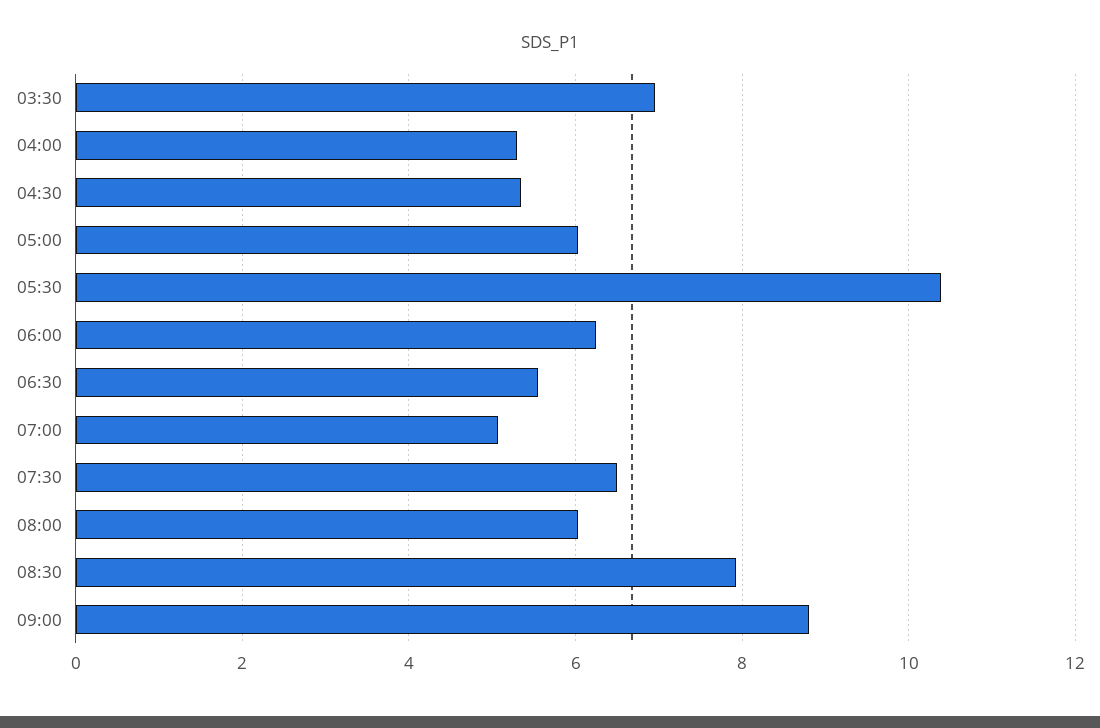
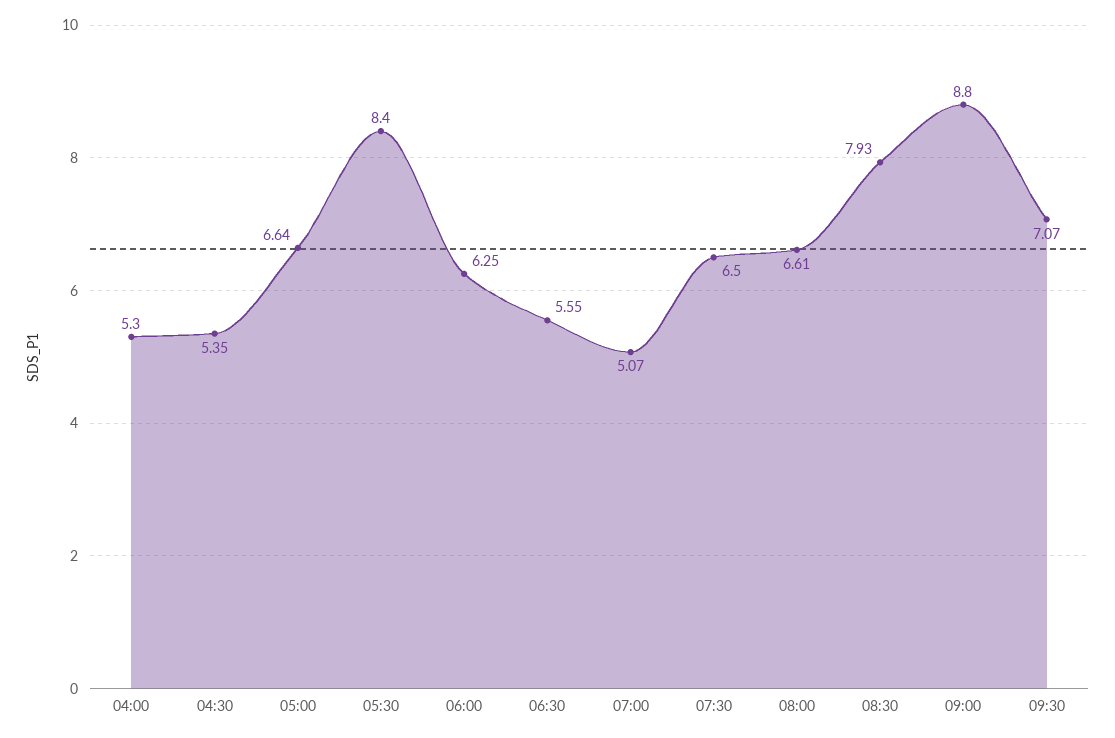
03:30: 7 -> none
05:00: 6 -> 6.64
05:30: 10.4 -> 8.4
08:00: 6 -> 6.61
09:30: none -> 7.07

